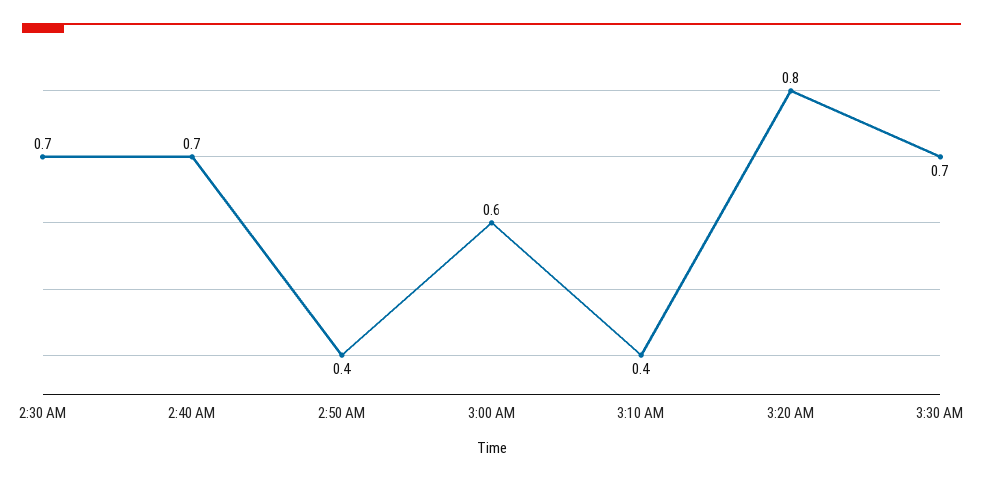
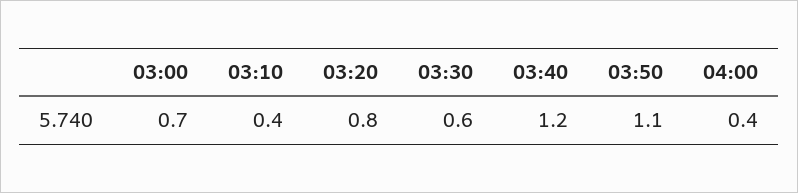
2:30 AM: 0.7 -> none
2:40 AM: 0.7 -> none
2:50 AM: 0.4 -> none
3:00 AM: 0.6 -> 0.7
3:30 AM: 0.7 -> 0.6
03:40: none -> 1.2
03:50: none -> 1.1
04:00: none -> 0.4

